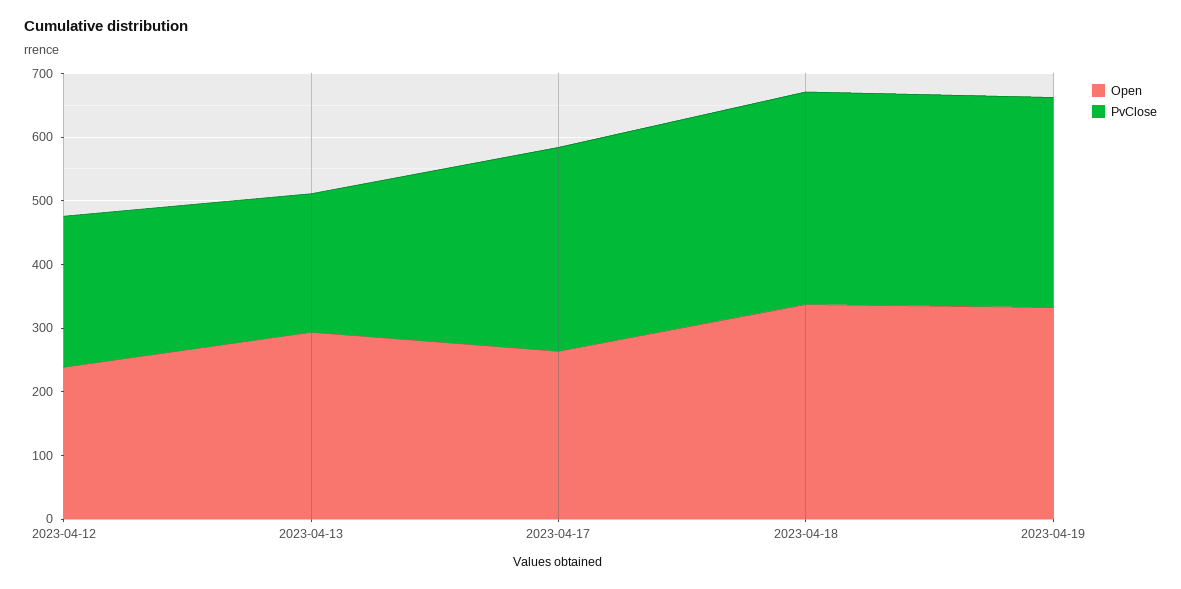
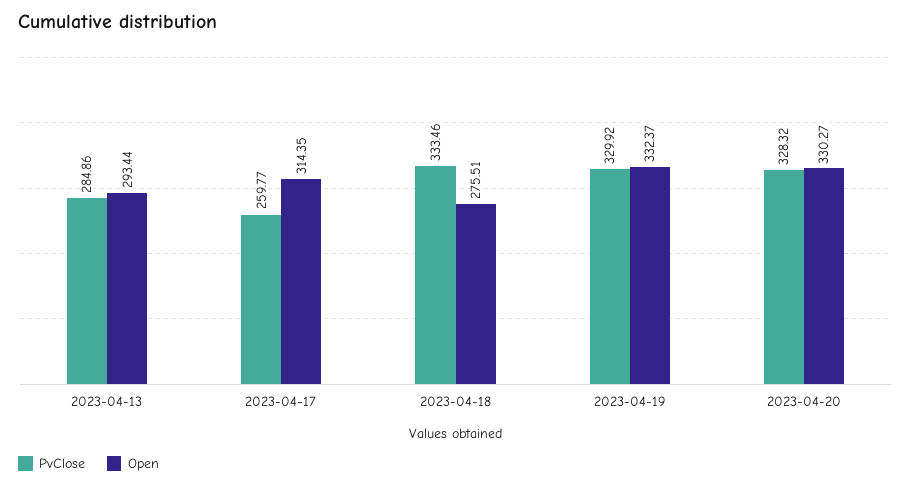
Open, 2023-04-12: 240 -> none
PvClose, 2023-04-12: 240 -> none
PvClose, 2023-04-13: 220 -> 284.86
Open, 2023-04-17: 260 -> 314.35
PvClose, 2023-04-17: 320 -> 259.77
Open, 2023-04-18: 340 -> 275.51
PvClose, 2023-04-20: none -> 328.32
Open, 2023-04-20: none -> 330.27

